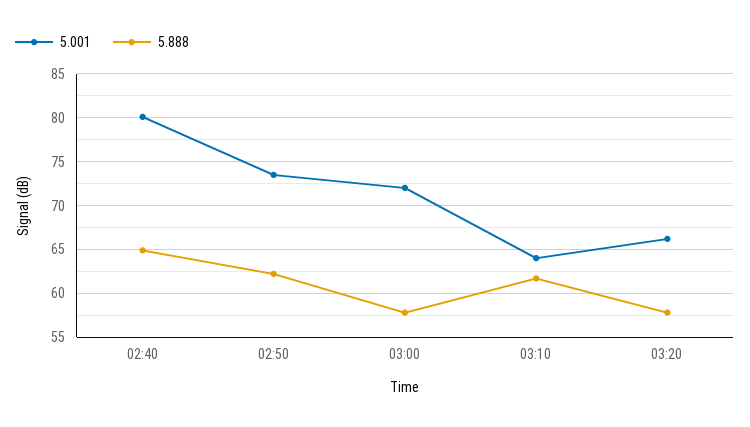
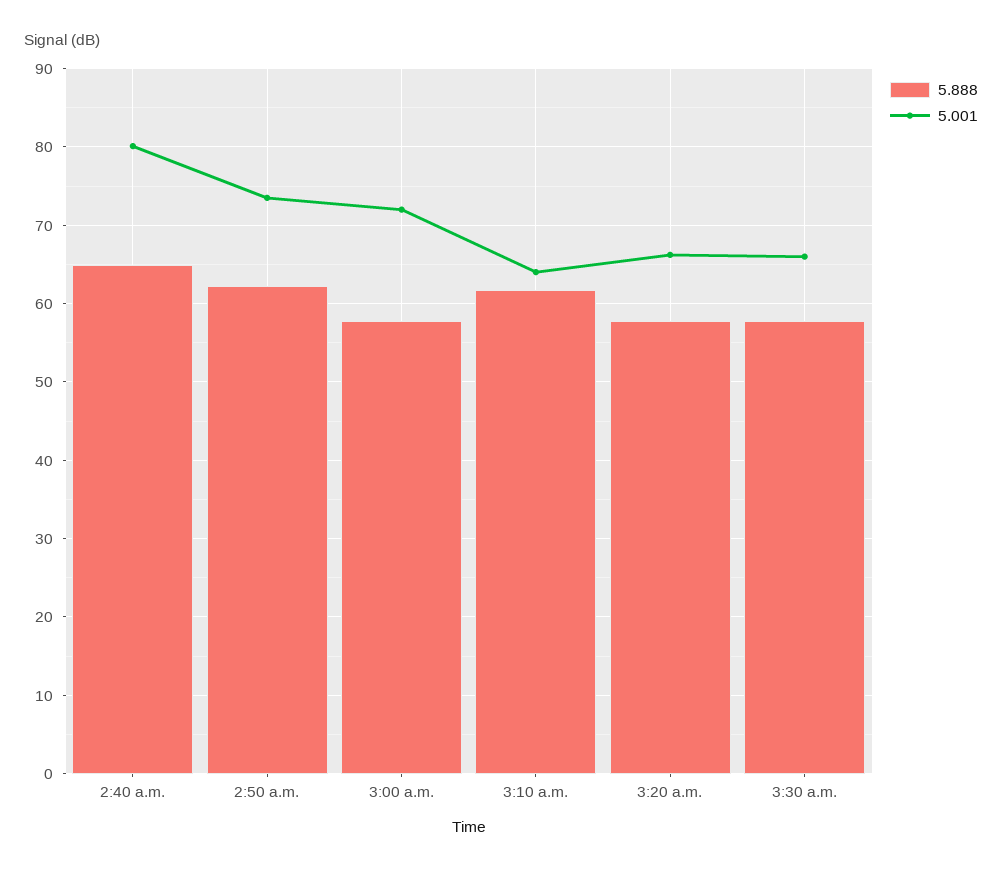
5.888, 3:30 a.m.: none -> 58
5.001, 3:30 a.m.: none -> 66

